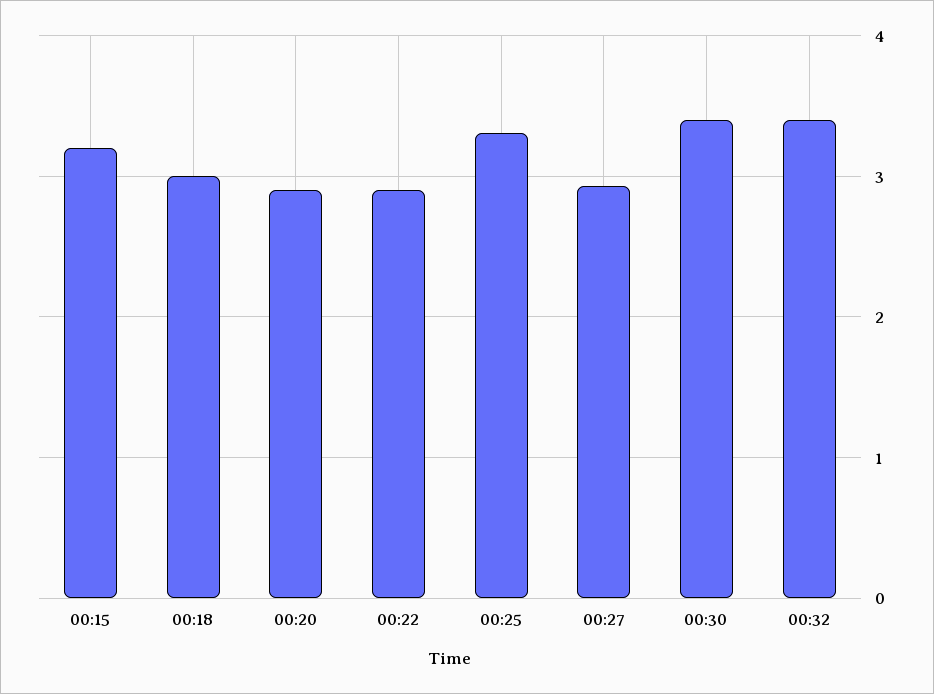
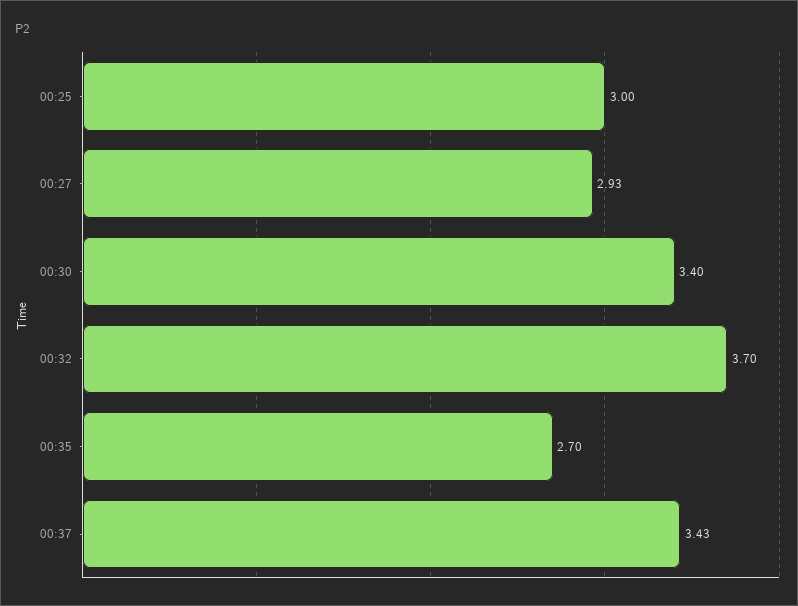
00:15: 3.2 -> none
00:18: 3 -> none
00:20: 2.9 -> none
00:22: 2.9 -> none
00:25: 3.3 -> 3
00:32: 3.4 -> 3.7
00:35: none -> 2.7
00:37: none -> 3.43

